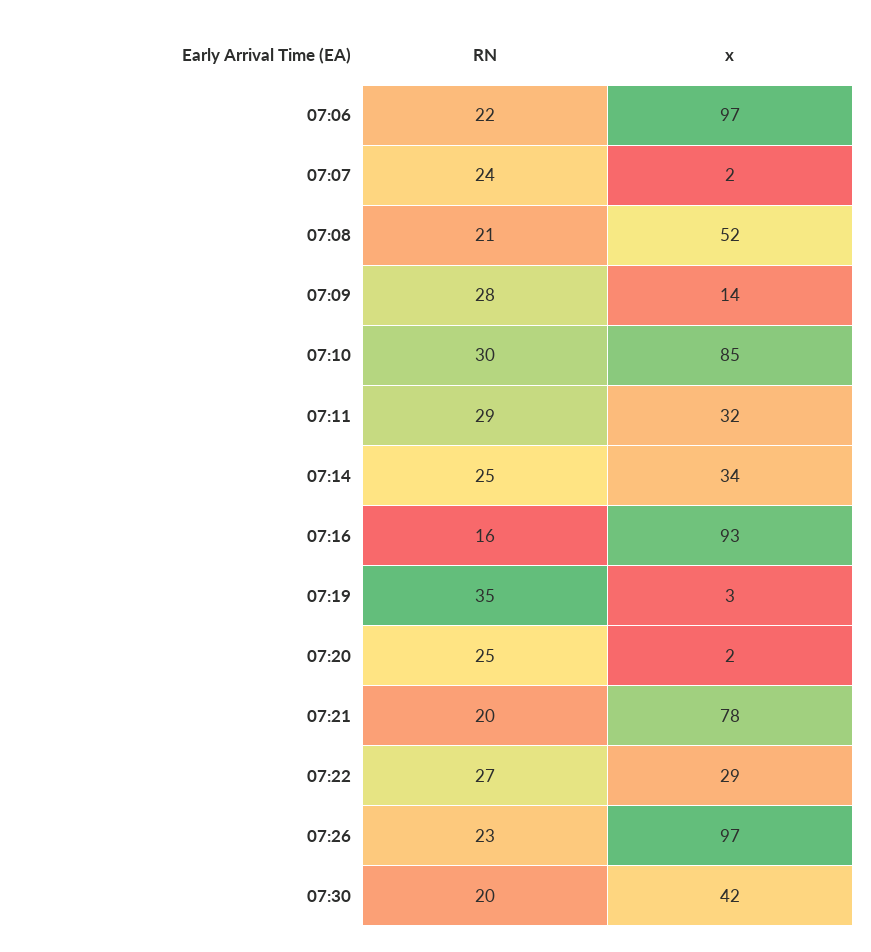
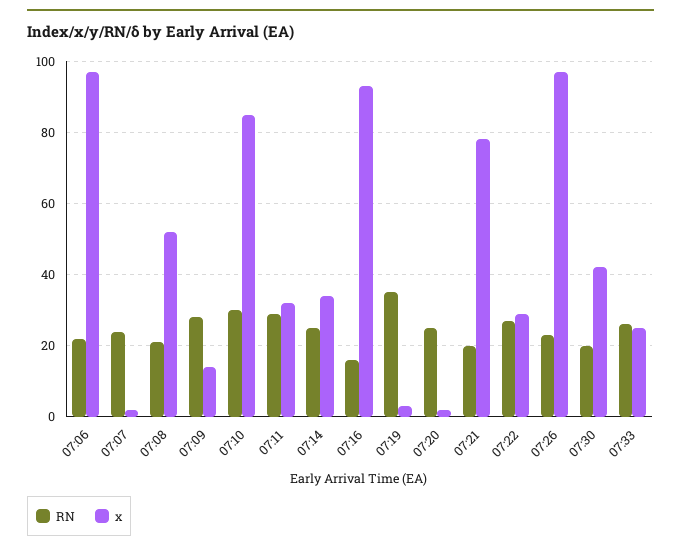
RN, 07:33: none -> 25
x, 07:33: none -> 25

